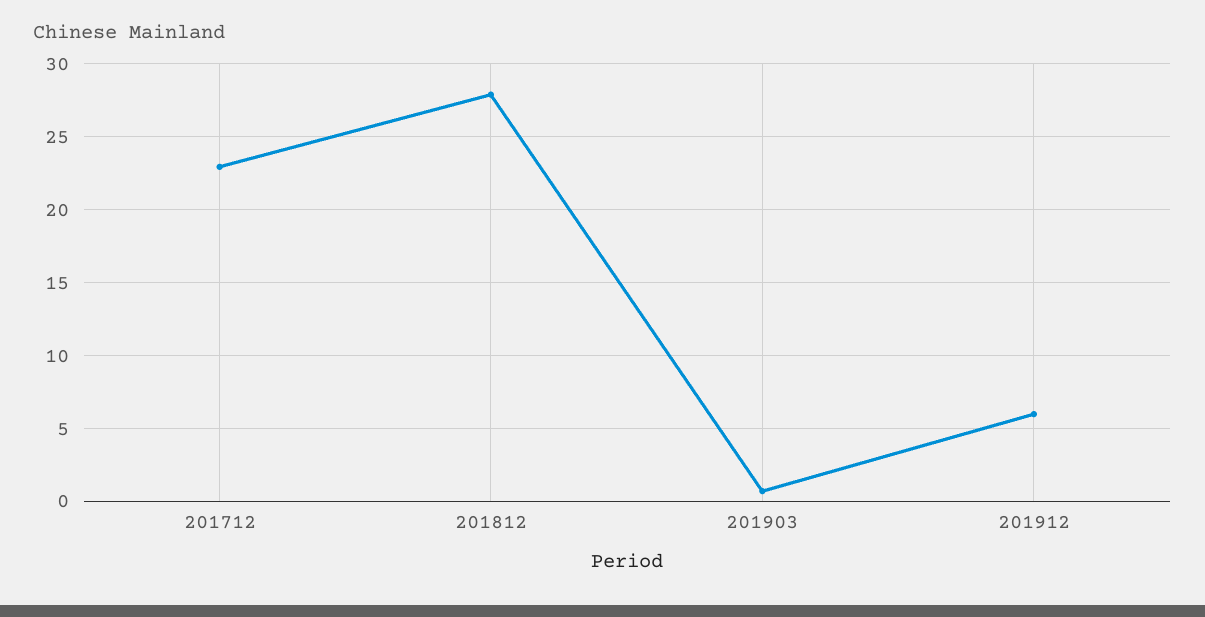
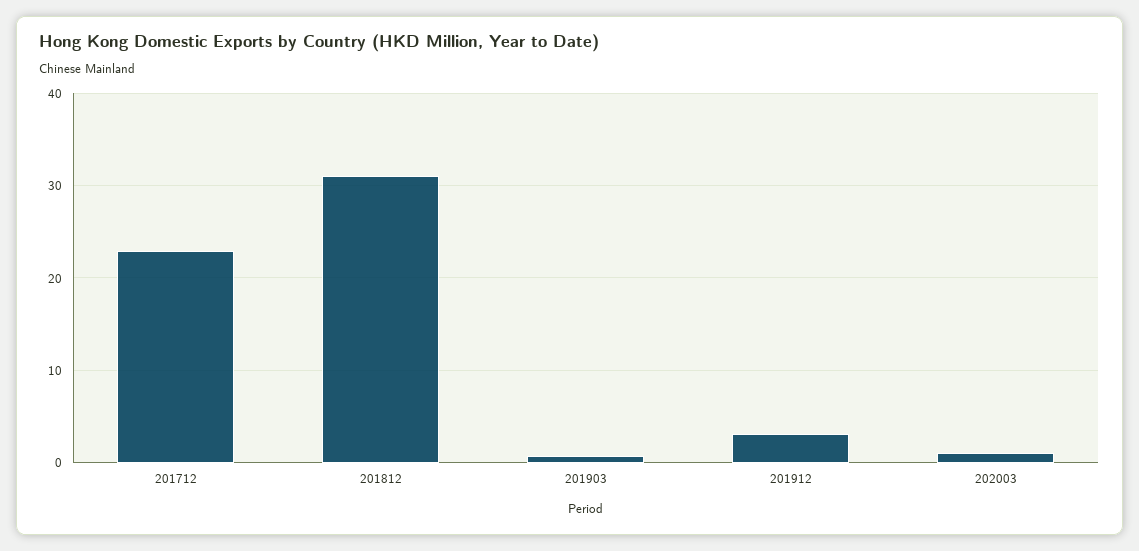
201812: 28 -> 31
201912: 6 -> 3
202003: none -> 1

